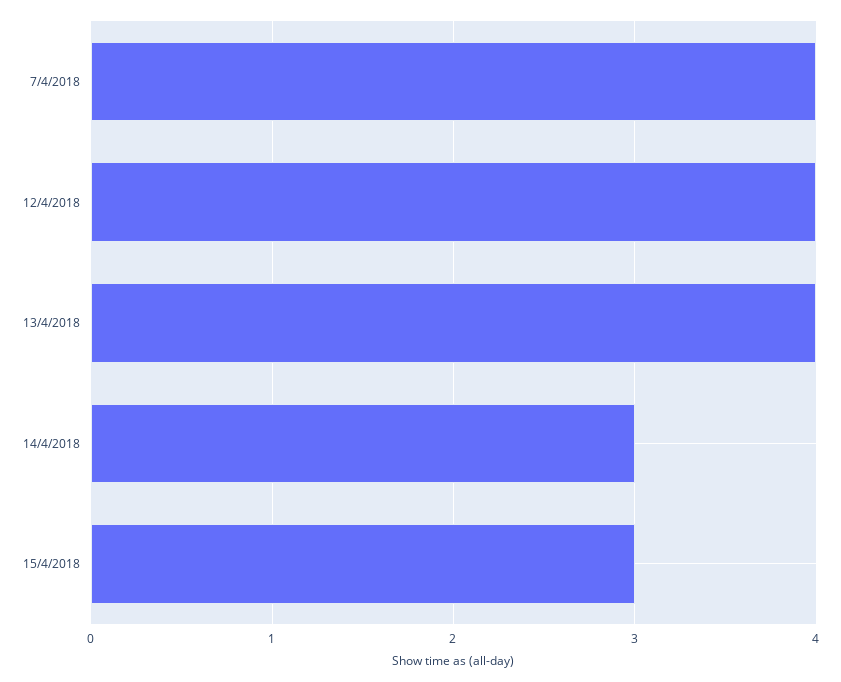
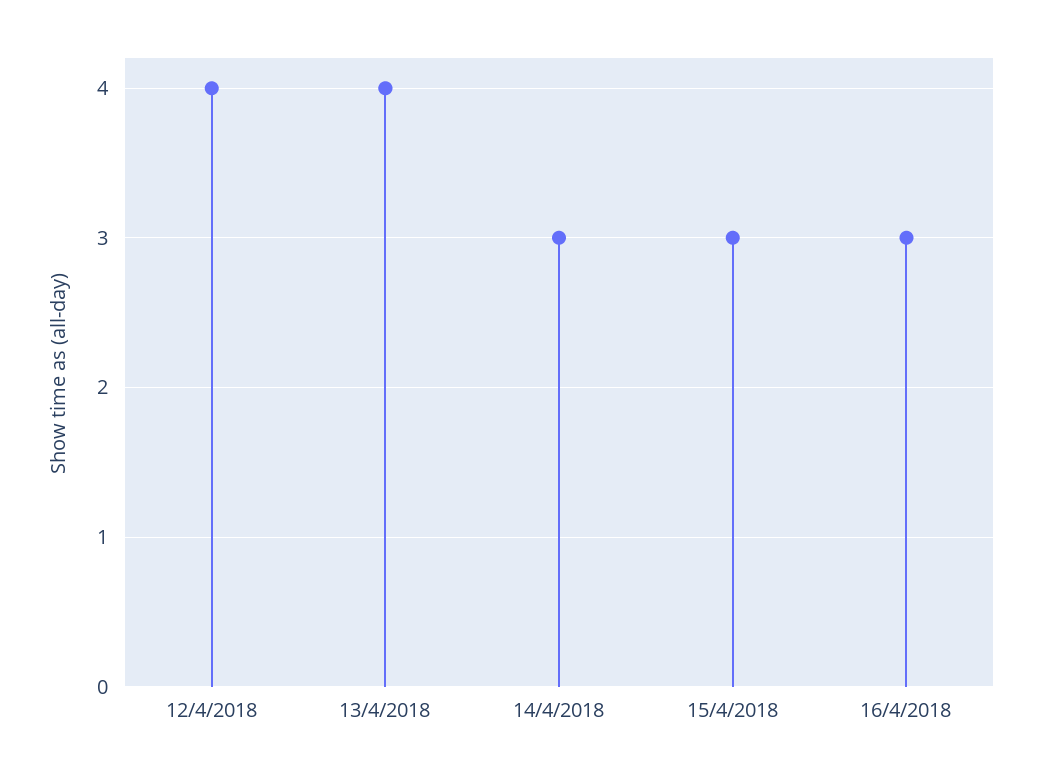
7/4/2018: 4 -> none
16/4/2018: none -> 3

